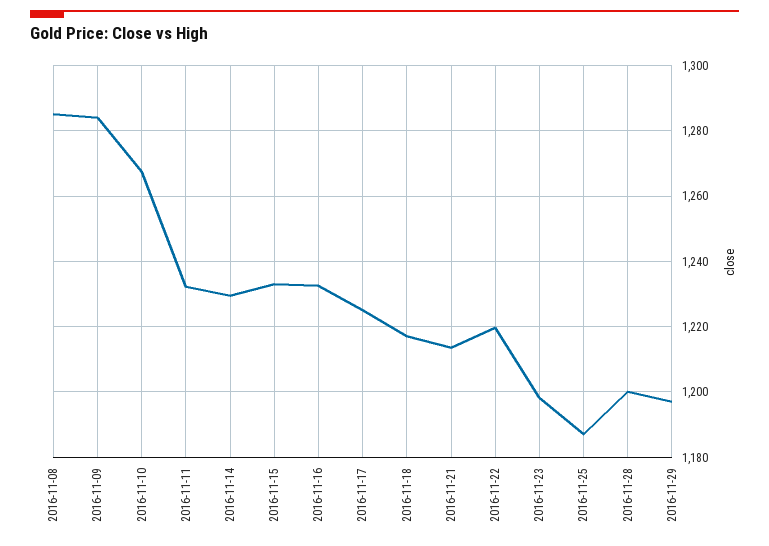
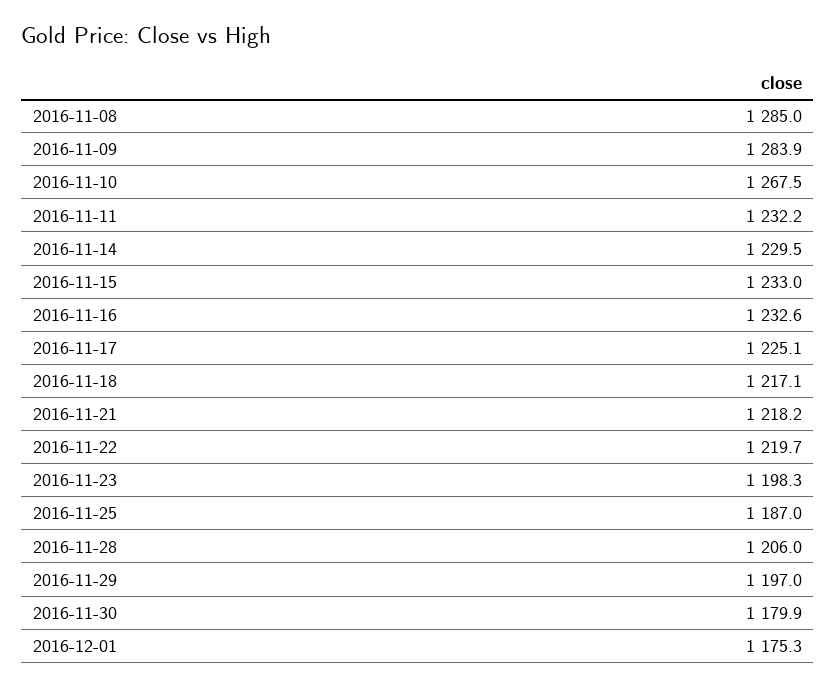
2016-11-21: 1214 -> 1218.2
2016-11-28: 1200 -> 1206
2016-11-30: none -> 1179.9
2016-12-01: none -> 1175.3

